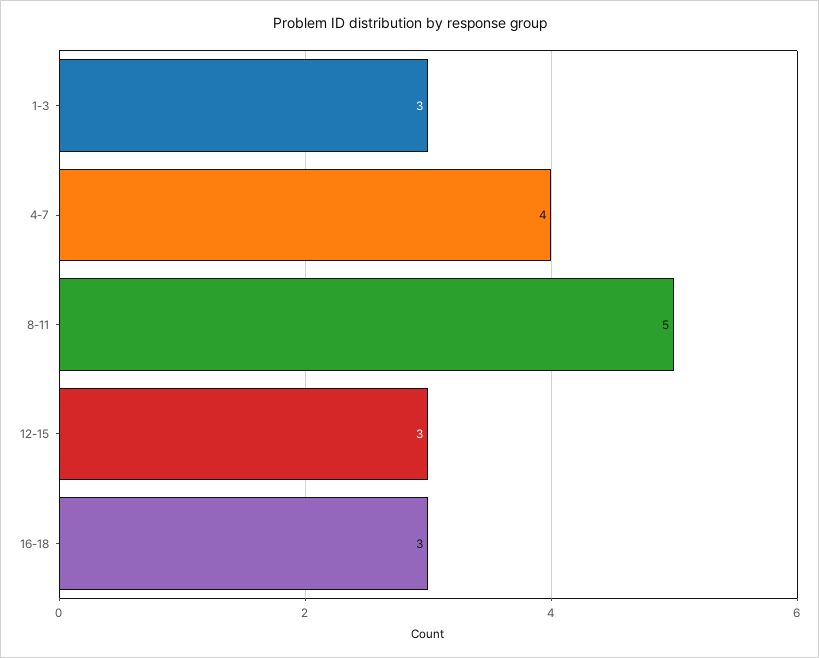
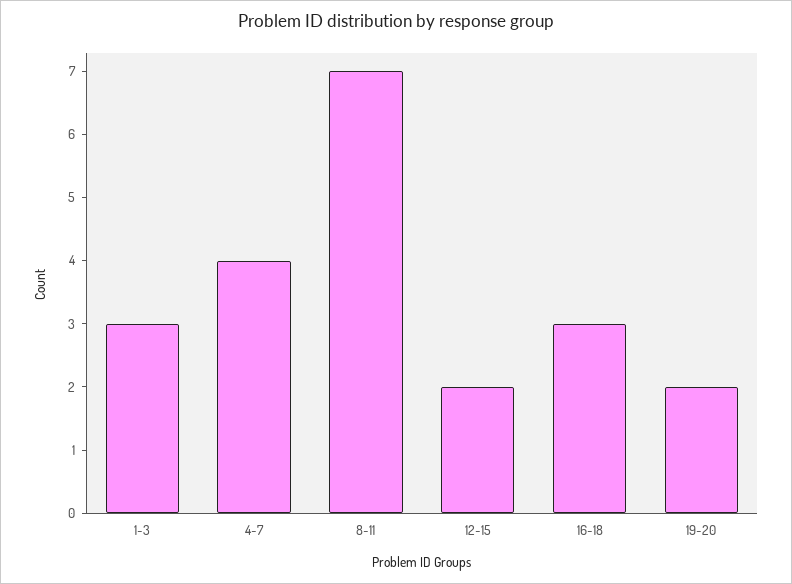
8-11: 5 -> 7
12-15: 3 -> 2
19-20: none -> 2

